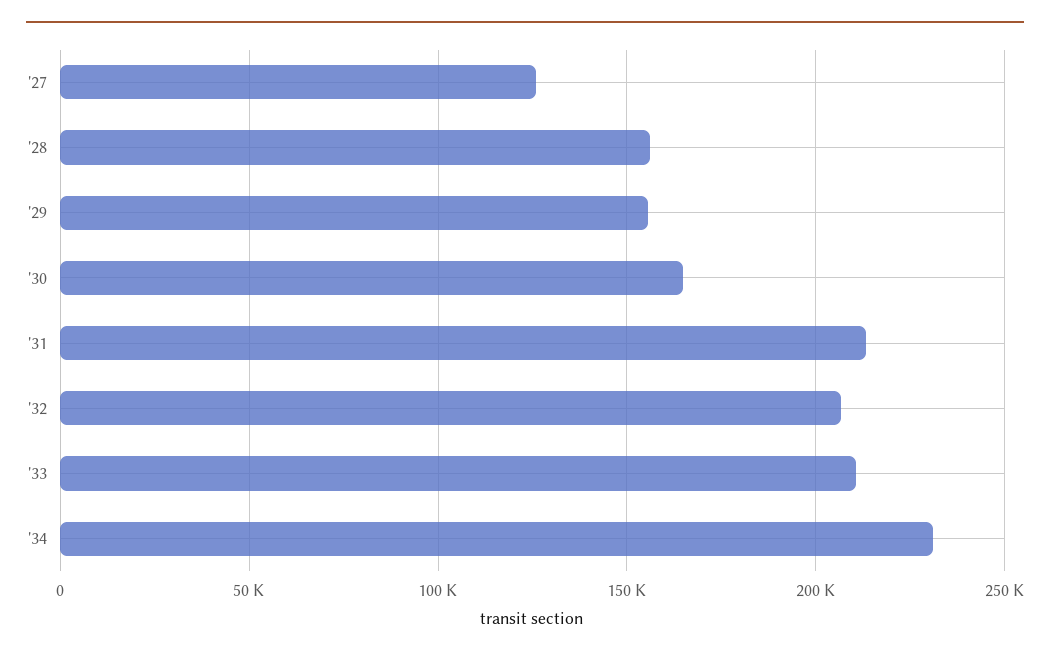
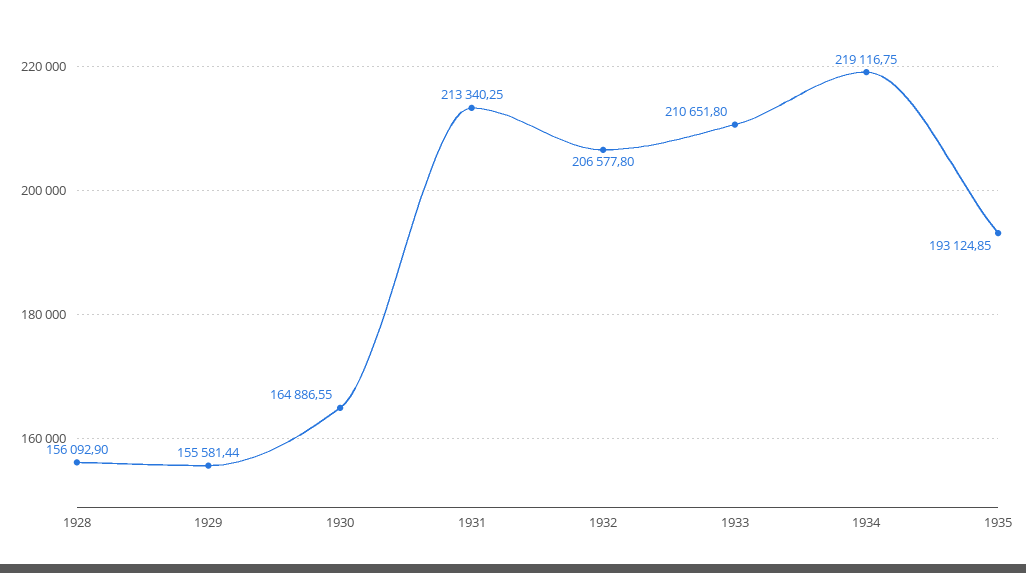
'27: 125000 -> none
'34: 230000 -> 219116.75
1935: none -> 193124.85

